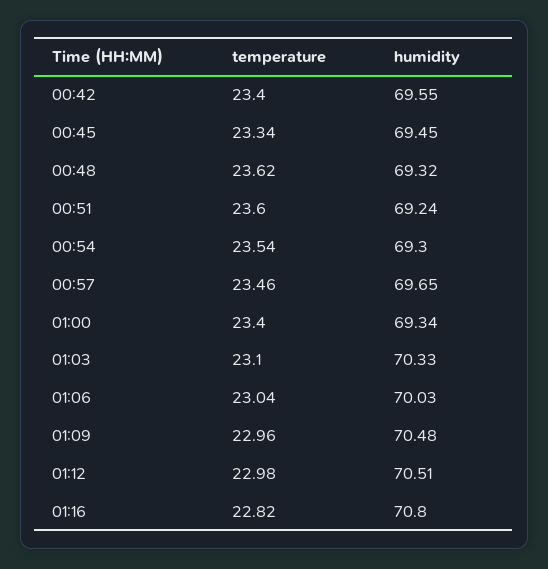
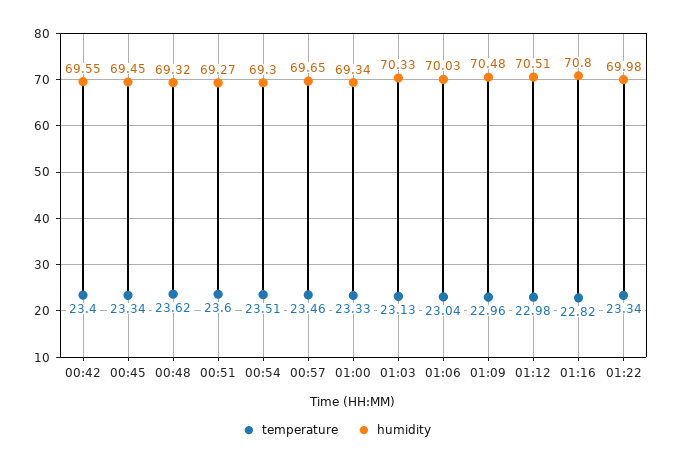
humidity, 00:51: 69.24 -> 69.27
temperature, 00:54: 23.54 -> 23.51
temperature, 01:00: 23.4 -> 23.33
temperature, 01:03: 23.1 -> 23.13
temperature, 01:22: none -> 23.34
humidity, 01:22: none -> 69.98

